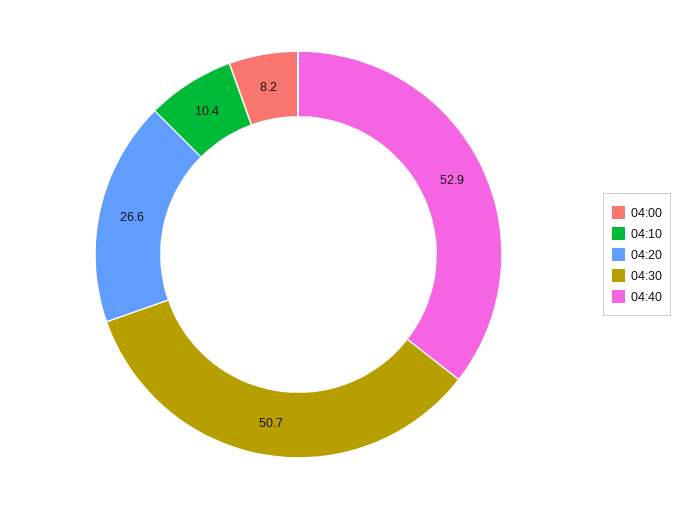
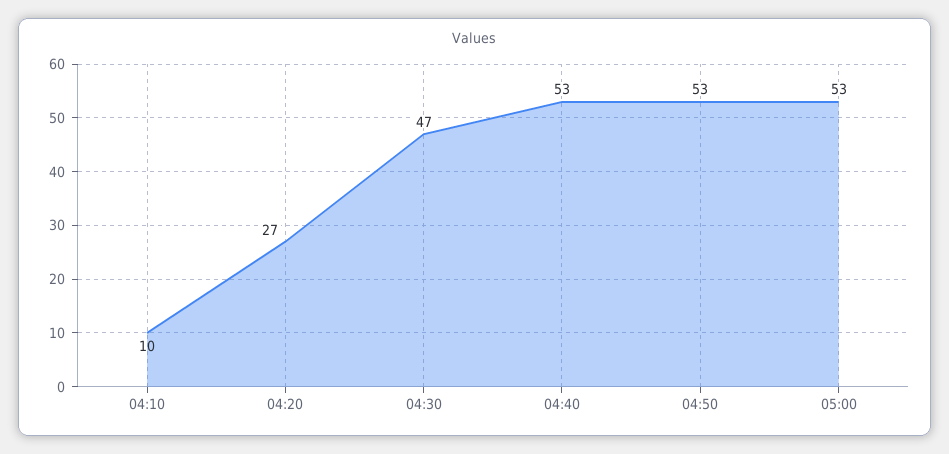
04:00: 8.2 -> none
04:30: 50.7 -> 47
04:50: none -> 53
05:00: none -> 53

